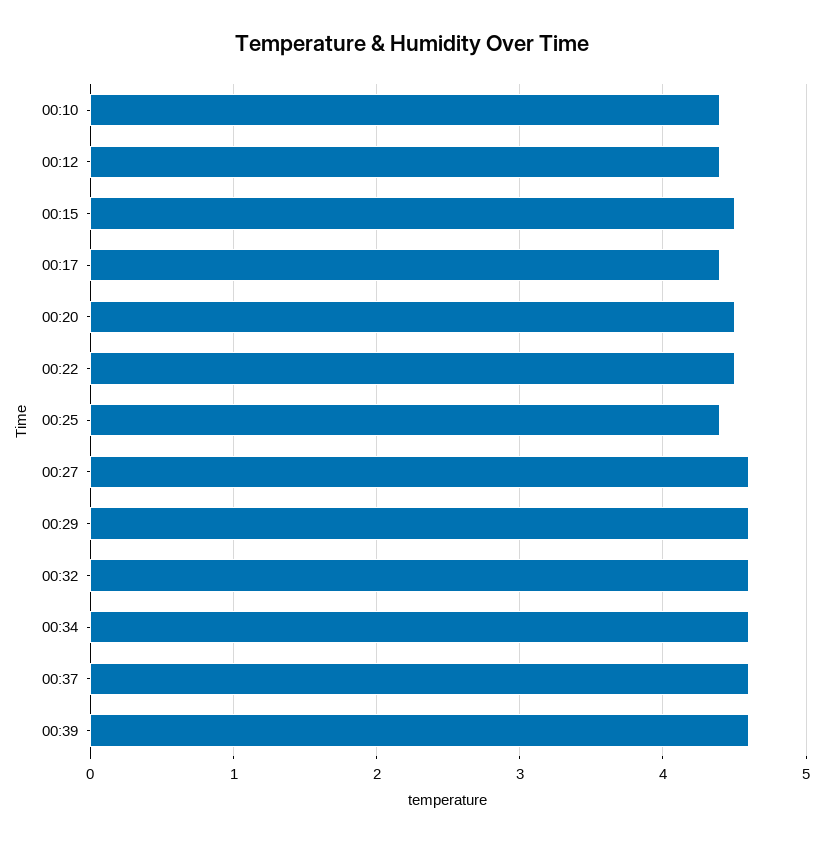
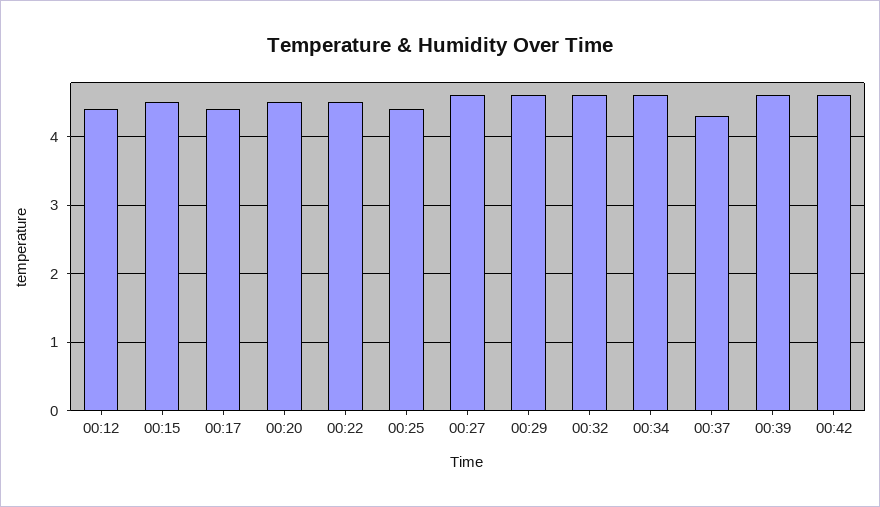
00:10: 4.4 -> none
00:37: 4.6 -> 4.3
00:42: none -> 4.6

